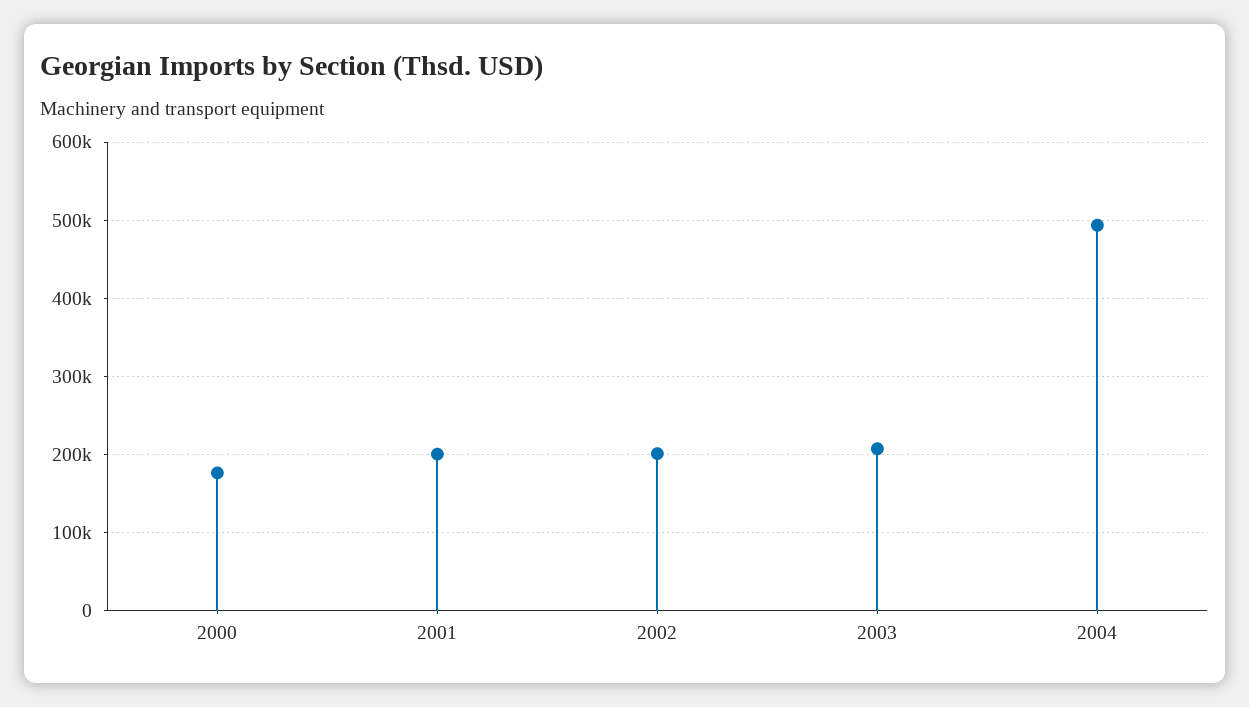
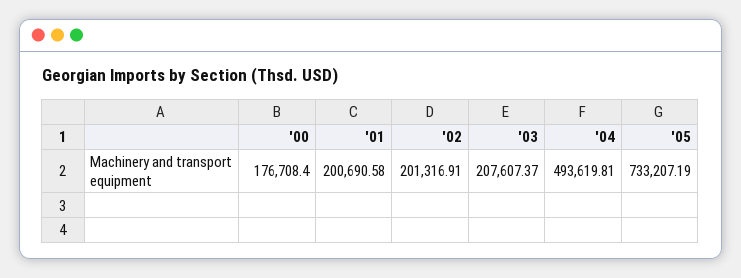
'05: none -> 733207.19

